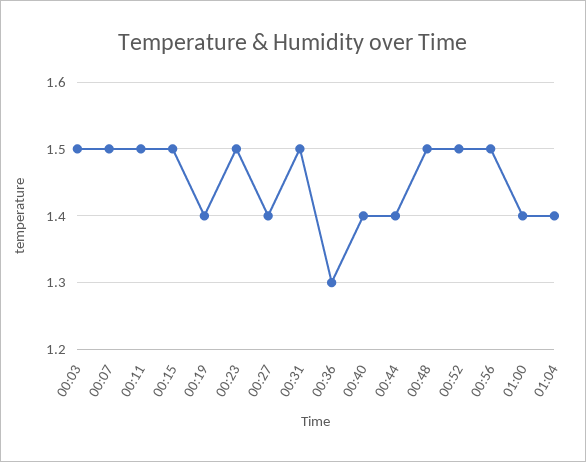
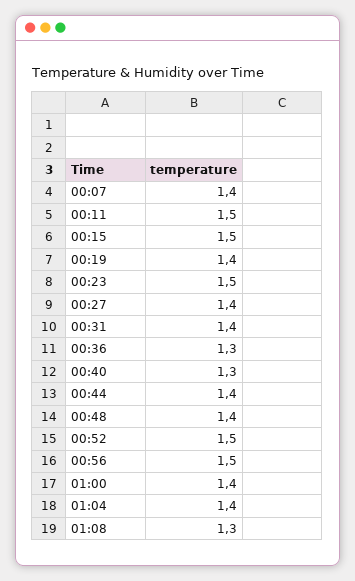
00:03: 1.5 -> none
00:07: 1.5 -> 1.4
00:31: 1.5 -> 1.4
00:40: 1.4 -> 1.3
00:48: 1.5 -> 1.4
01:08: none -> 1.3

